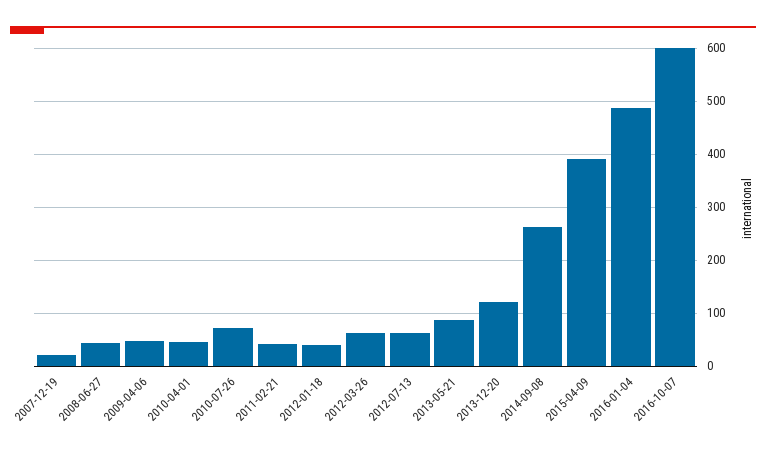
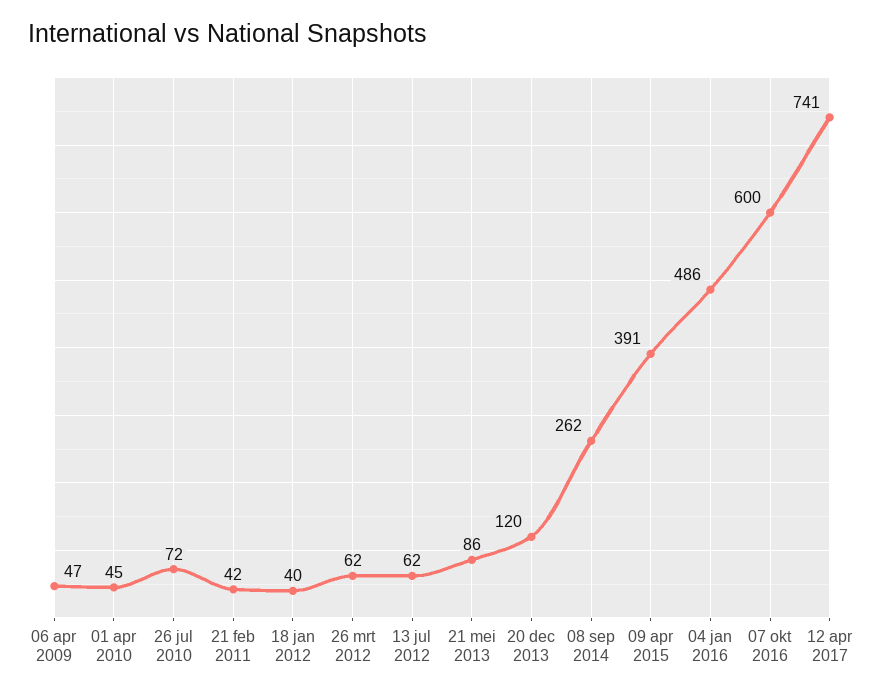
2007-12-19: 20 -> none
2008-06-27: 40 -> none
12 apr 2017: none -> 741

